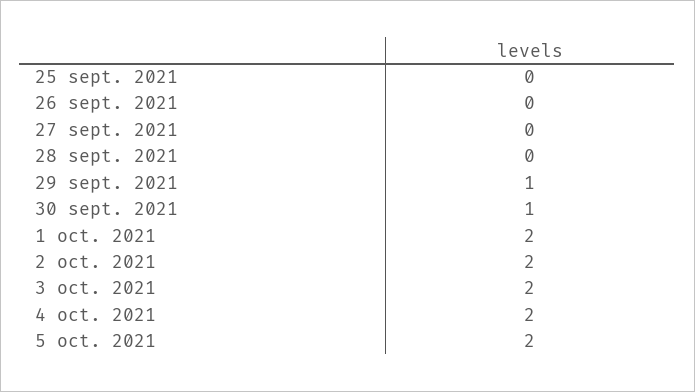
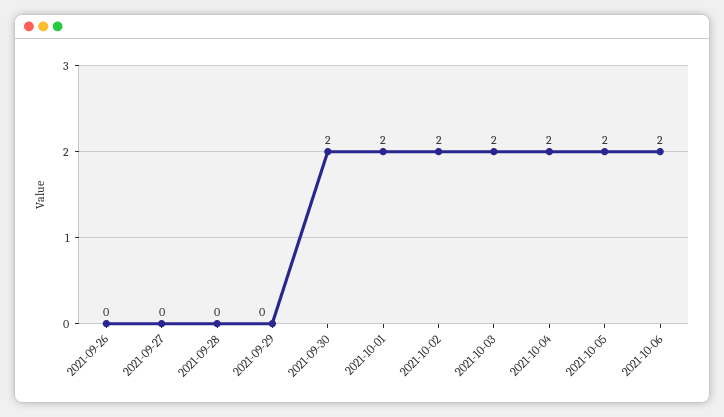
25 sept. 2021: 0 -> none
29 sept. 2021: 1 -> 0
30 sept. 2021: 1 -> 2
2021-10-06: none -> 2

